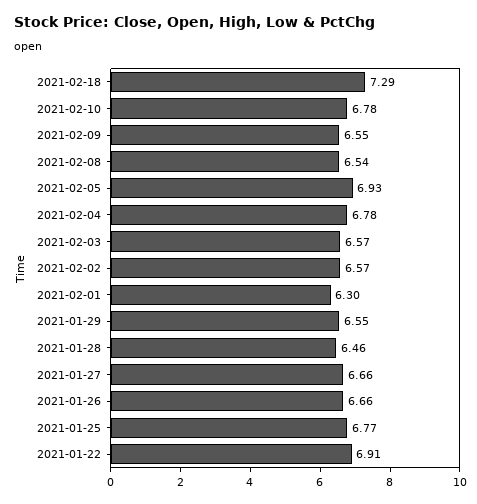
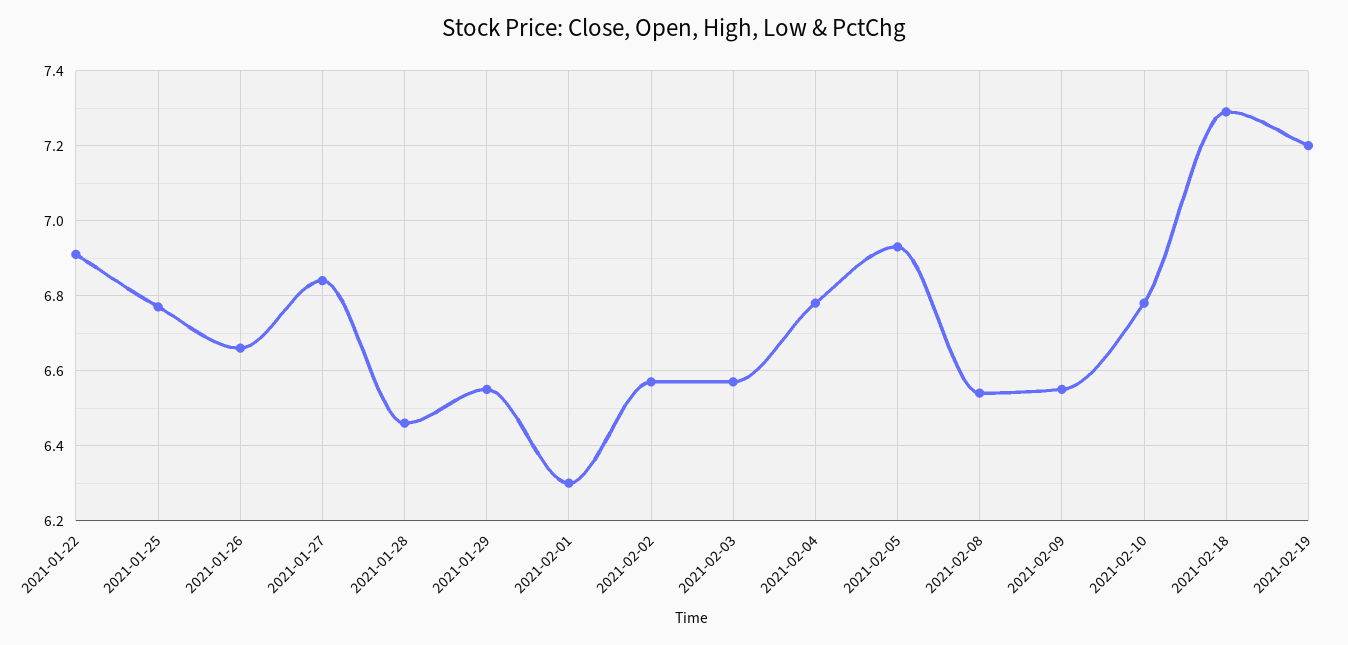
2021-01-27: 6.66 -> 6.85
2021-02-19: none -> 7.2

